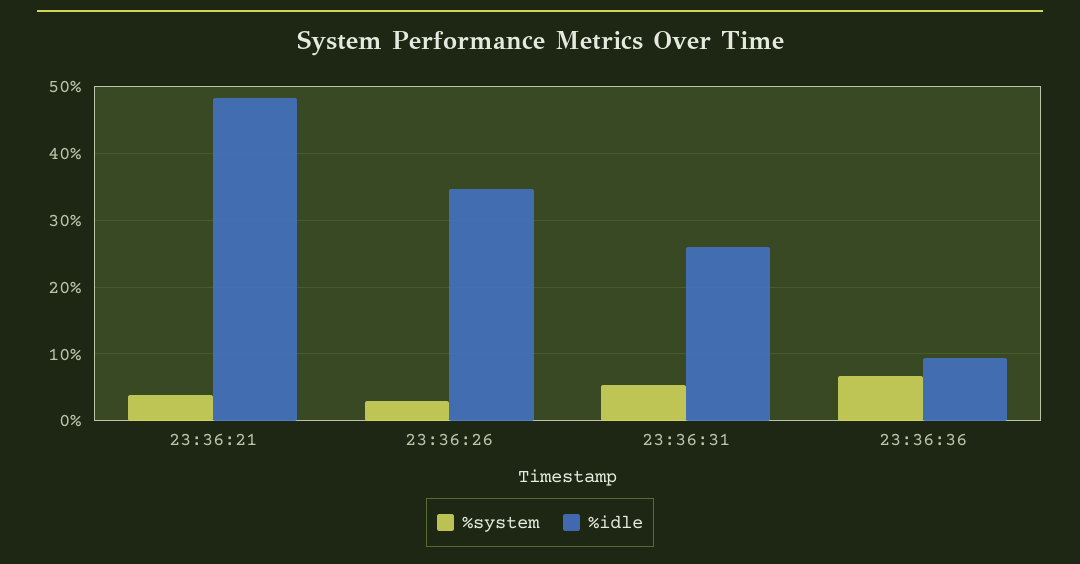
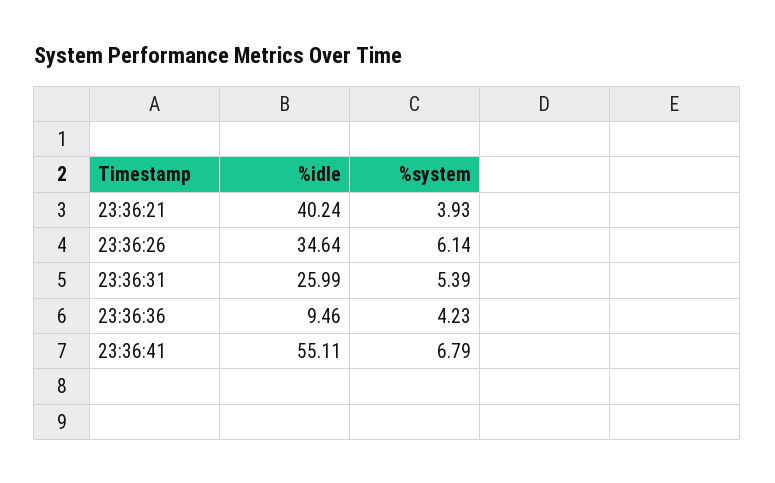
%idle, 23:36:21: 48 -> 40.24
%system, 23:36:26: 3 -> 6.14
%system, 23:36:36: 7 -> 4.23
%idle, 23:36:41: none -> 55.11
%system, 23:36:41: none -> 6.79

